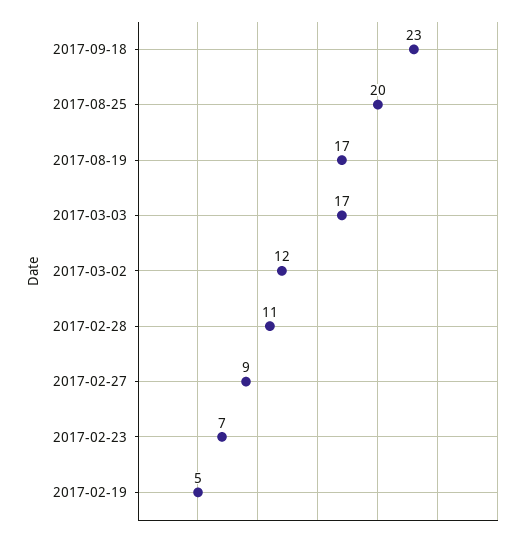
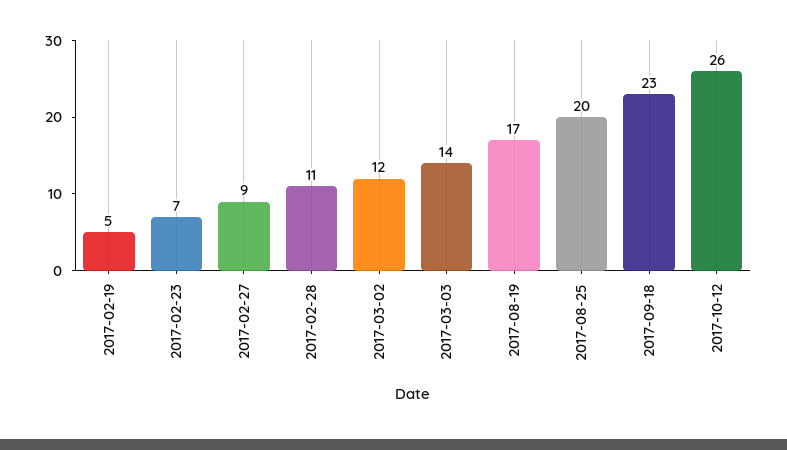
2017-03-03: 17 -> 14
2017-10-12: none -> 26

